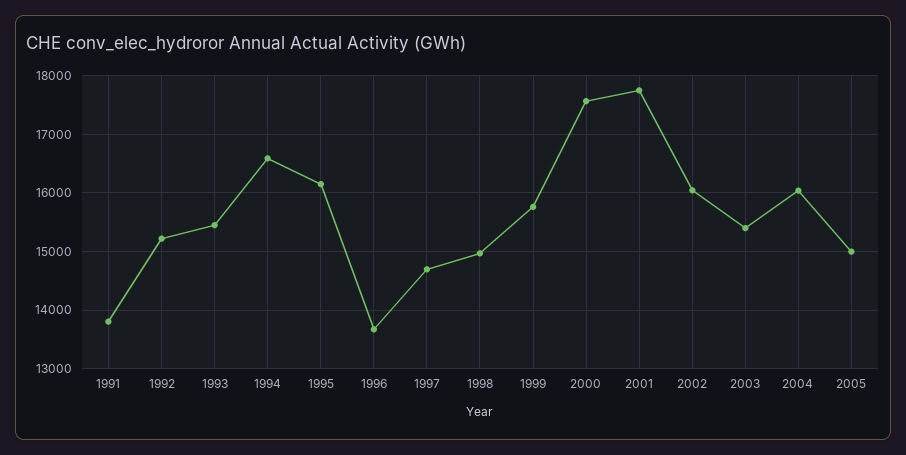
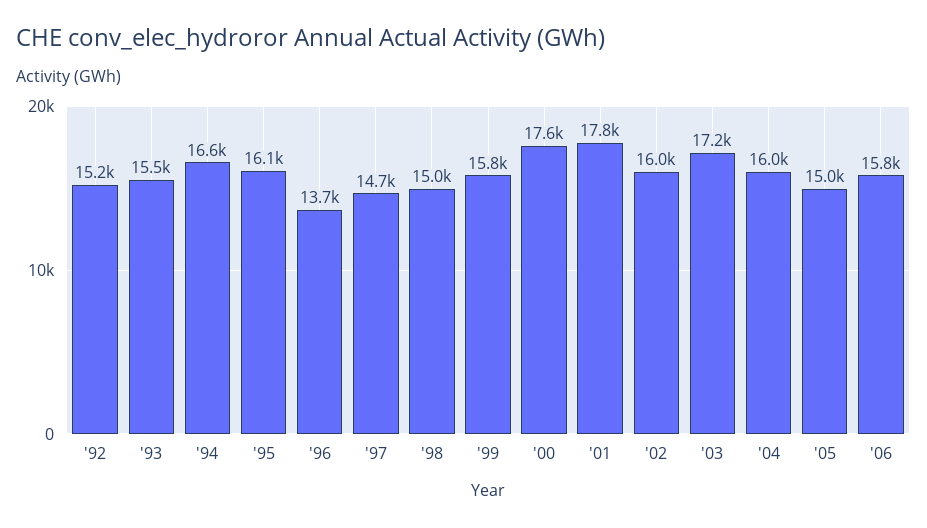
1991: 13800 -> none
2003: 15400 -> 17200
'06: none -> 15800

